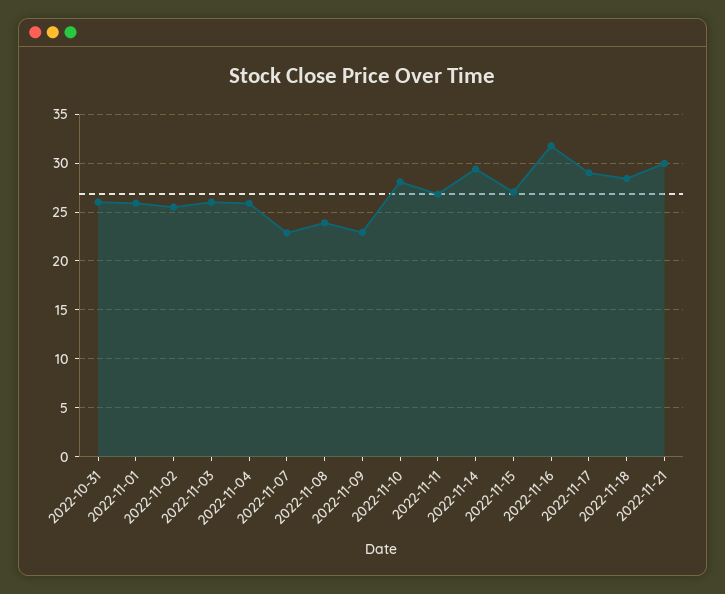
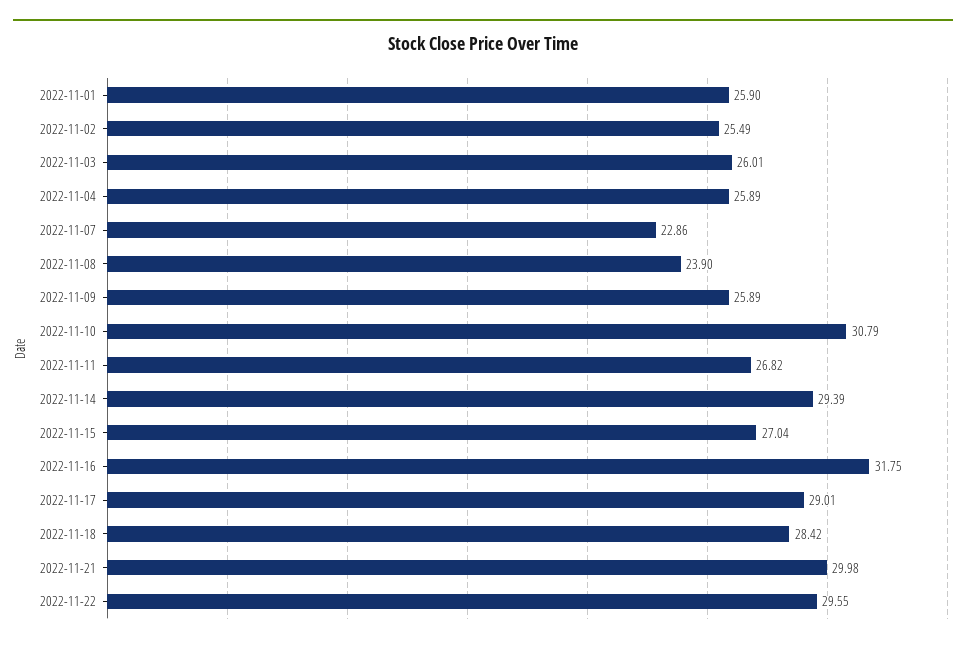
2022-10-31: 26 -> none
2022-11-09: 23 -> 25.89
2022-11-10: 28 -> 30.79
2022-11-22: none -> 29.55

